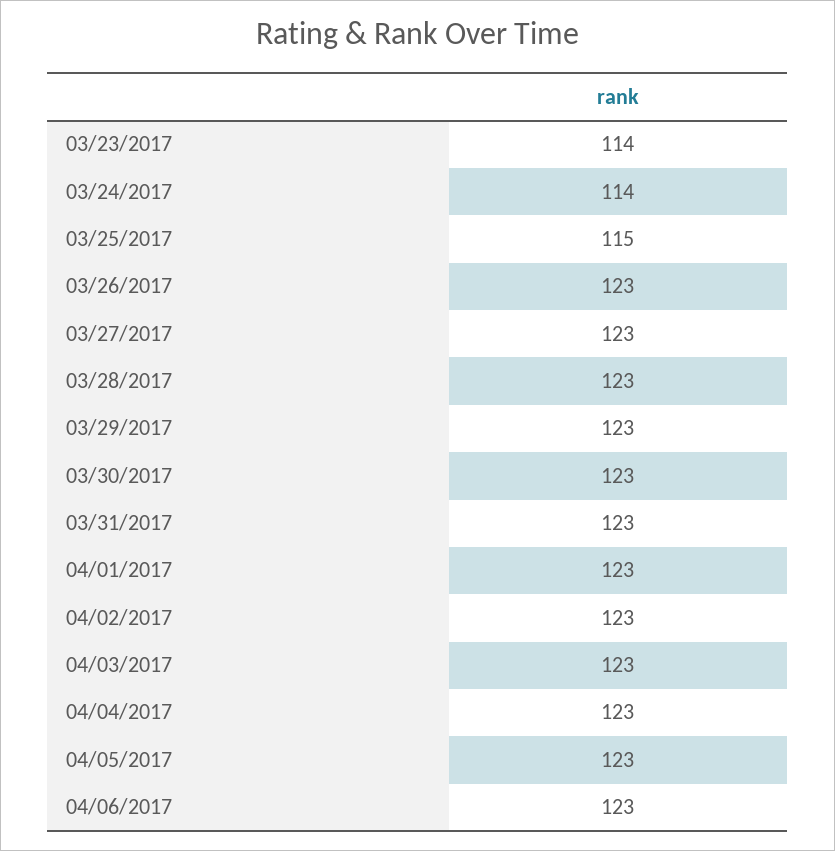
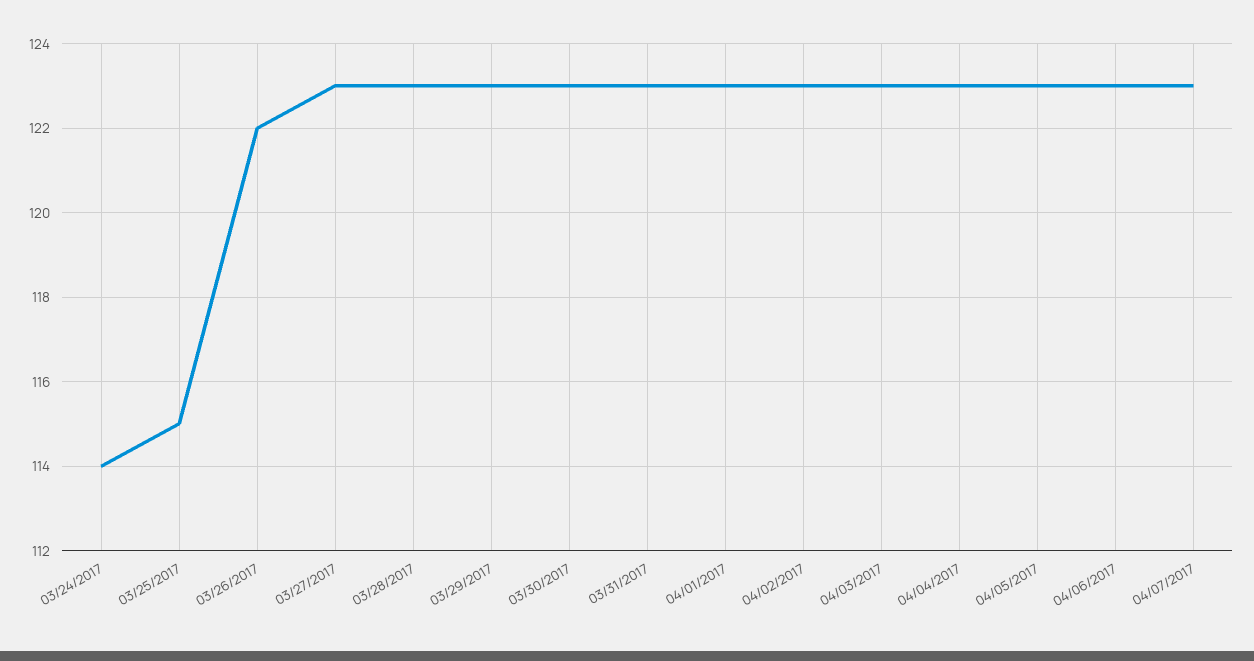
03/23/2017: 114 -> none
03/26/2017: 123 -> 122
04/07/2017: none -> 123

